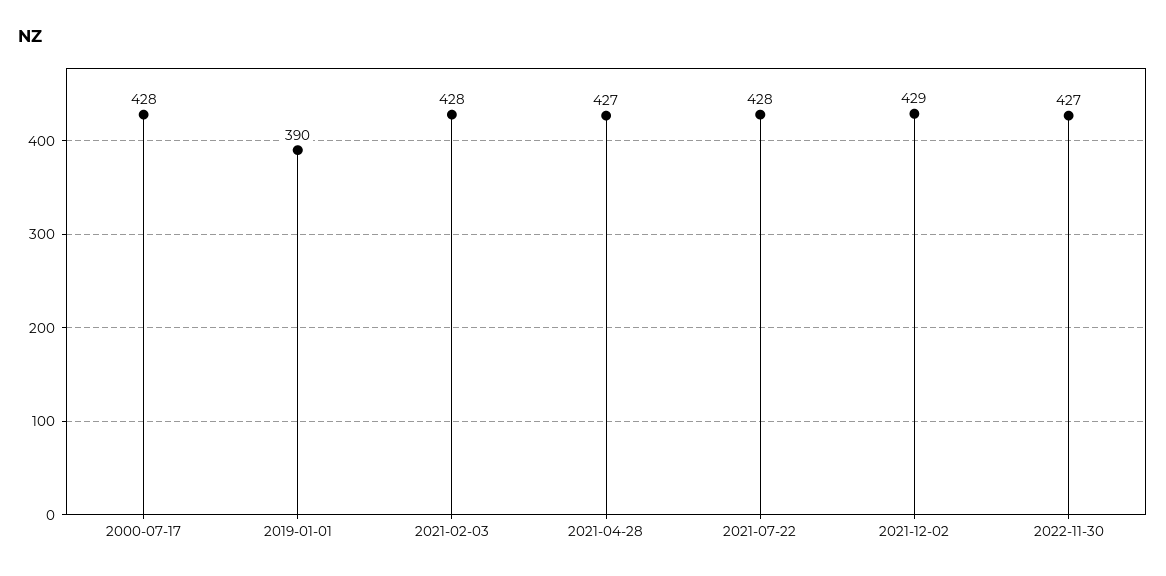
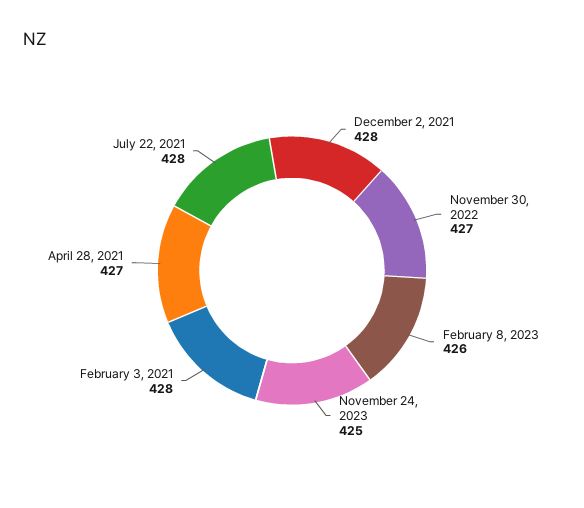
2000-07-17: 428 -> none
2019-01-01: 390 -> none
2021-12-02: 429 -> 428
February 8, 2023: none -> 426
November 24, 2023: none -> 425

